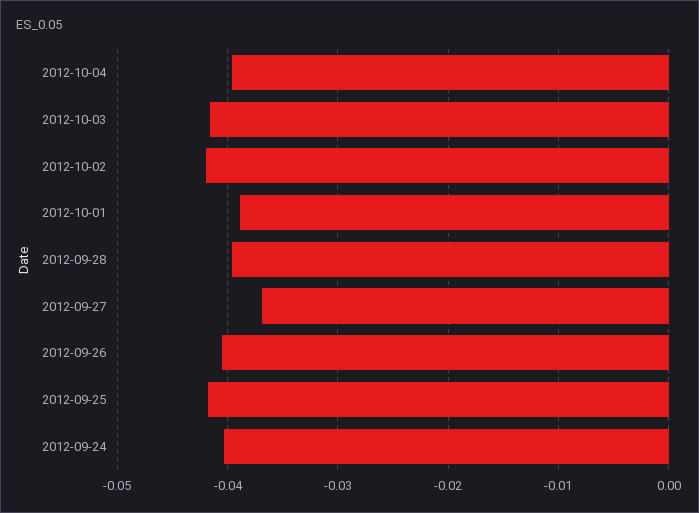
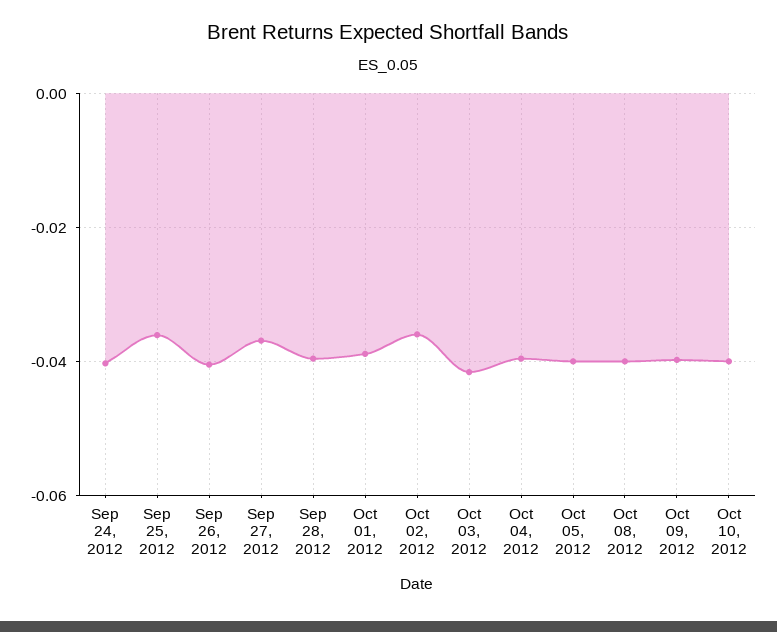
2012-10-02: -0.042 -> -0.036
2012-09-25: -0.042 -> -0.036
Oct 05, 2012: none -> -0.04
Oct 08, 2012: none -> -0.04
Oct 09, 2012: none -> -0.04
Oct 10, 2012: none -> -0.04

